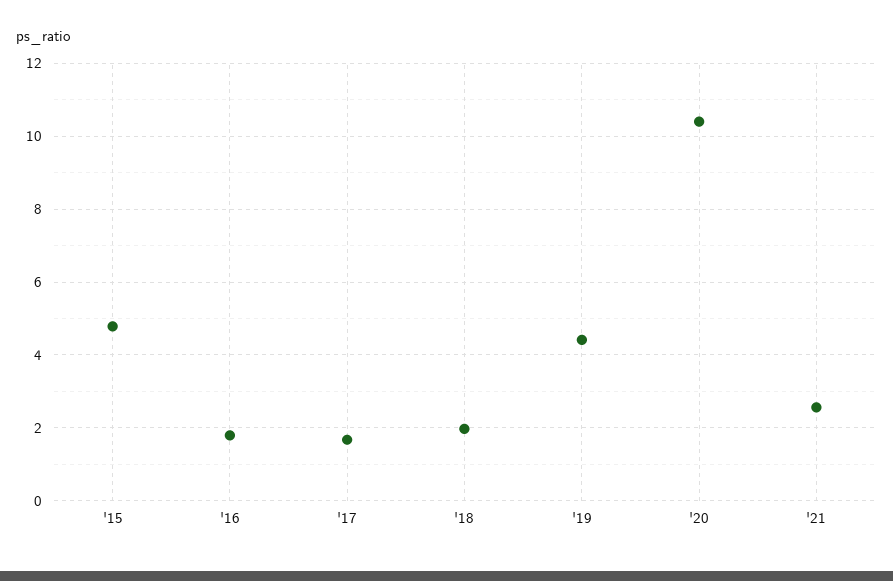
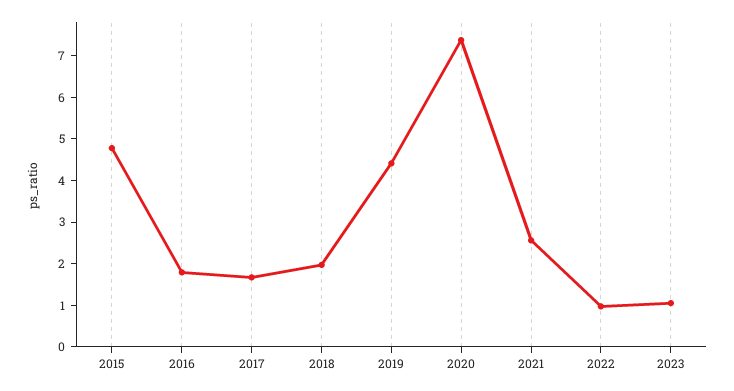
'20: 10.4 -> 7.4
2022: none -> 1
2023: none -> 1

